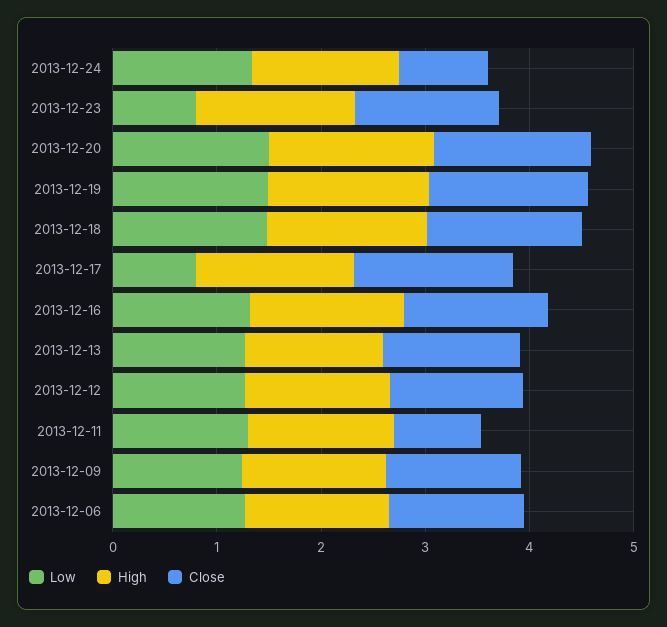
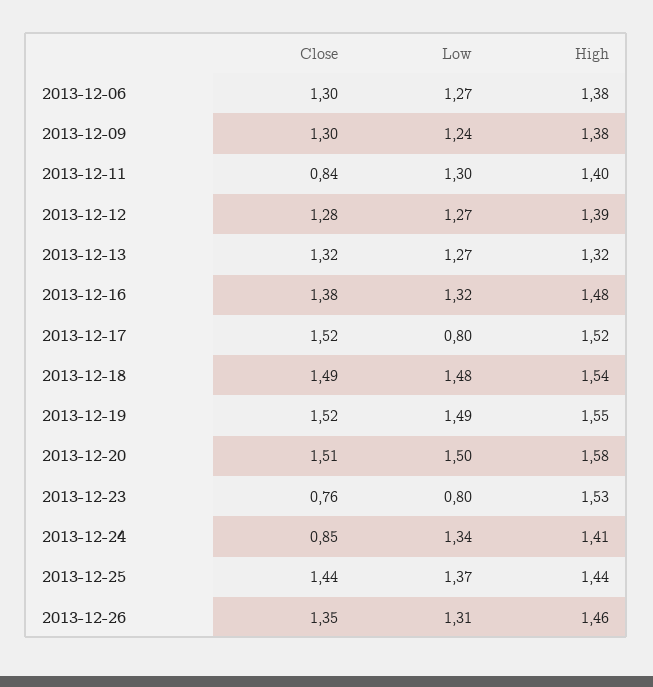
Close, 2013-12-23: 1.4 -> 0.76
Close, 2013-12-25: none -> 1.44
Low, 2013-12-25: none -> 1.37
High, 2013-12-25: none -> 1.44
Close, 2013-12-26: none -> 1.35
Low, 2013-12-26: none -> 1.31
High, 2013-12-26: none -> 1.46

